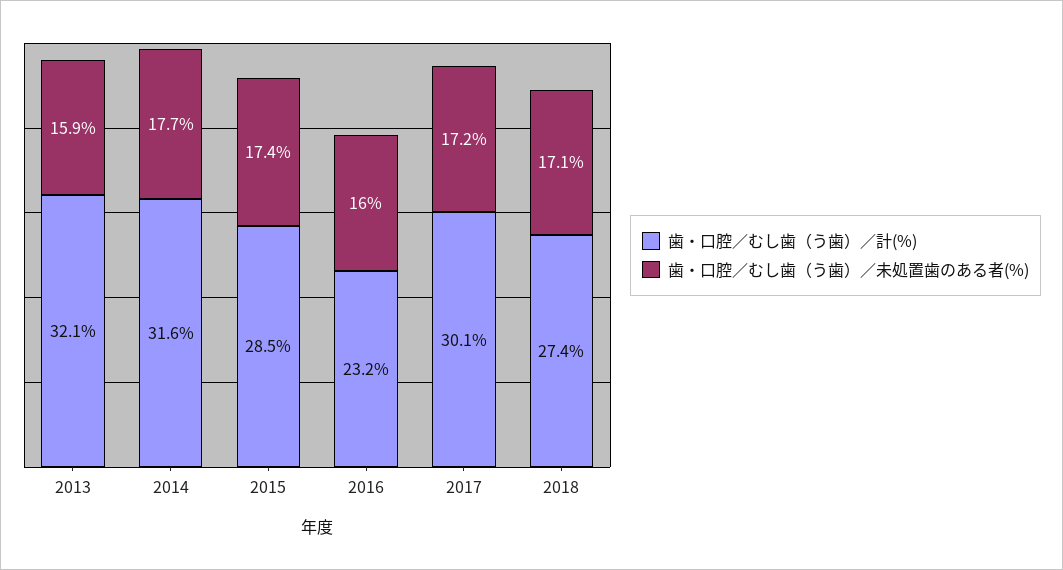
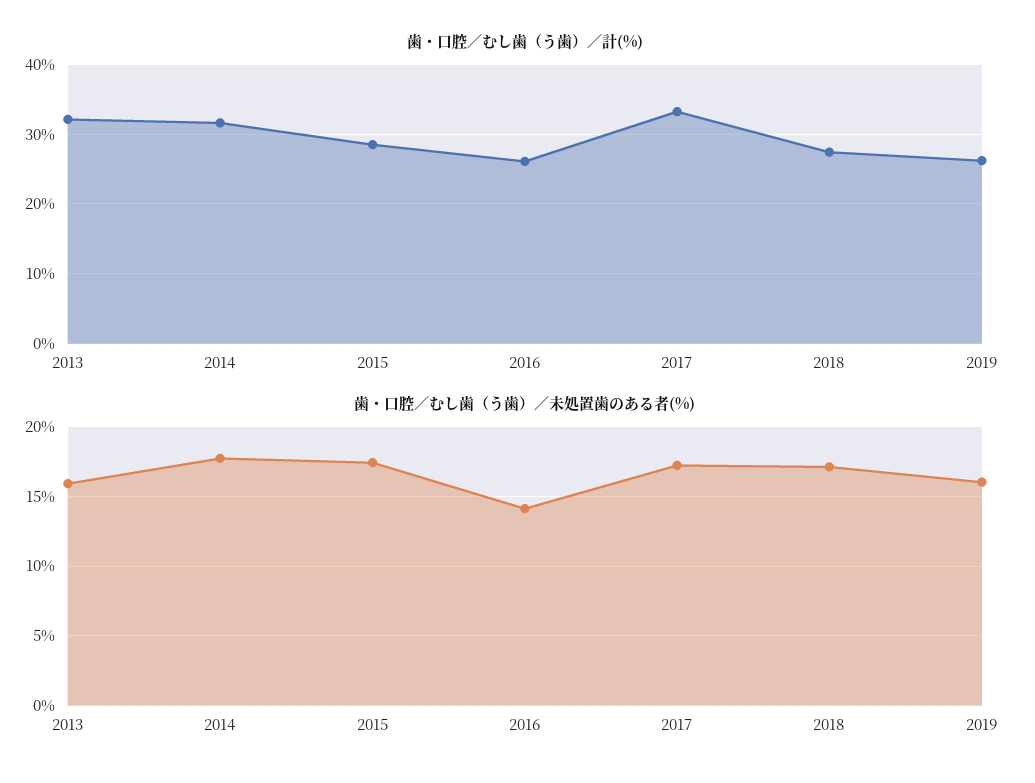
歯・口腔／むし歯（う歯）／計(%), 2016: 23.2 -> 26
歯・口腔／むし歯（う歯）／未処置歯のある者(%), 2016: 16 -> 14
歯・口腔／むし歯（う歯）／計(%), 2017: 30.1 -> 33
歯・口腔／むし歯（う歯）／計(%), 2019: none -> 26
歯・口腔／むし歯（う歯）／未処置歯のある者(%), 2019: none -> 16

